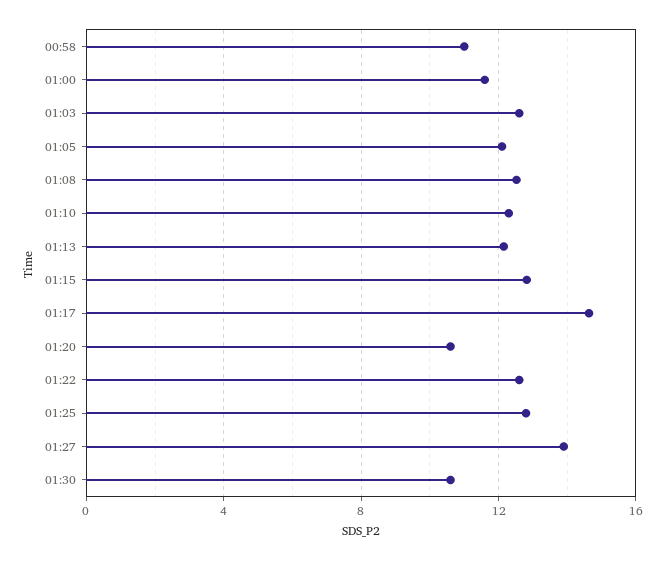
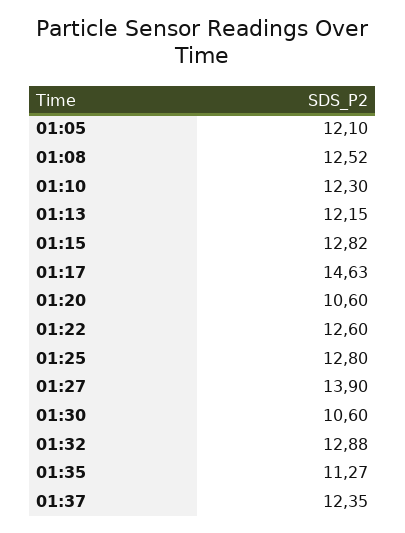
00:58: 11 -> none
01:00: 11.5 -> none
01:03: 12.5 -> none
01:32: none -> 12.88
01:35: none -> 11.27
01:37: none -> 12.35

